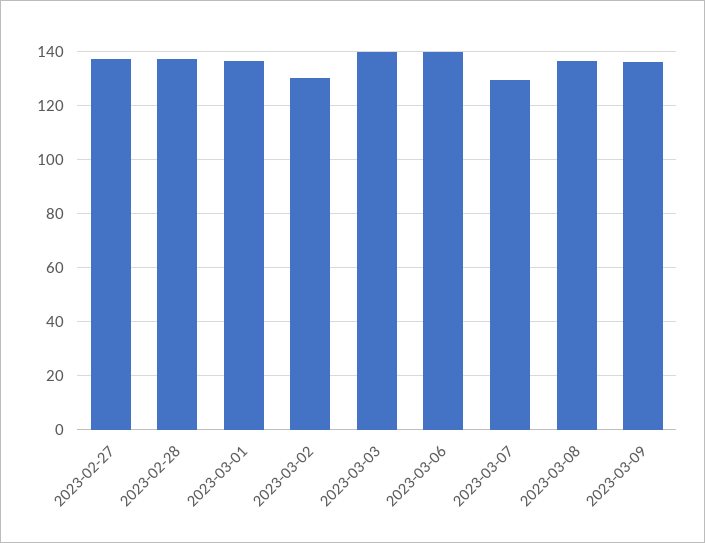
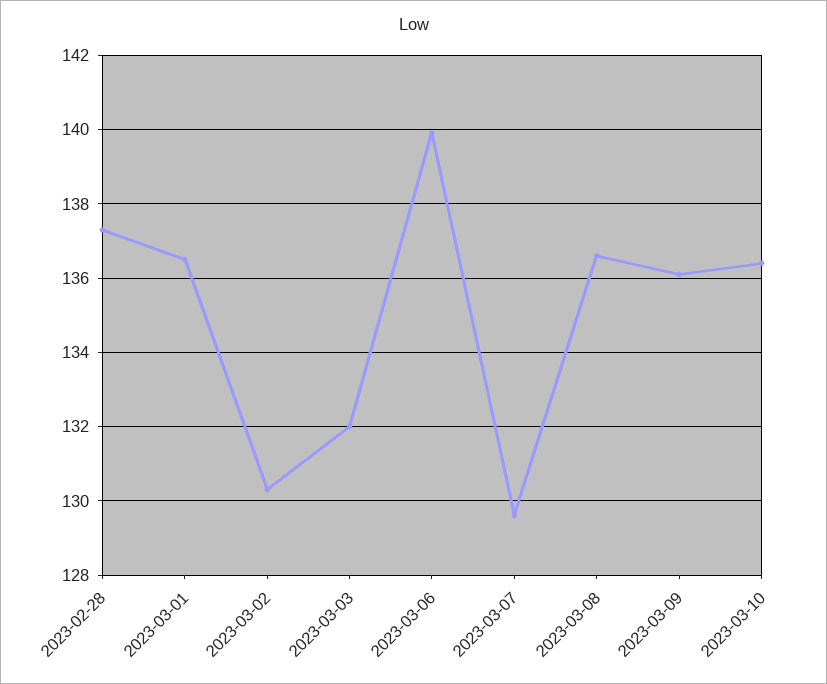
2023-02-27: 137.5 -> none
2023-03-03: 140 -> 132
2023-03-10: none -> 136.5

